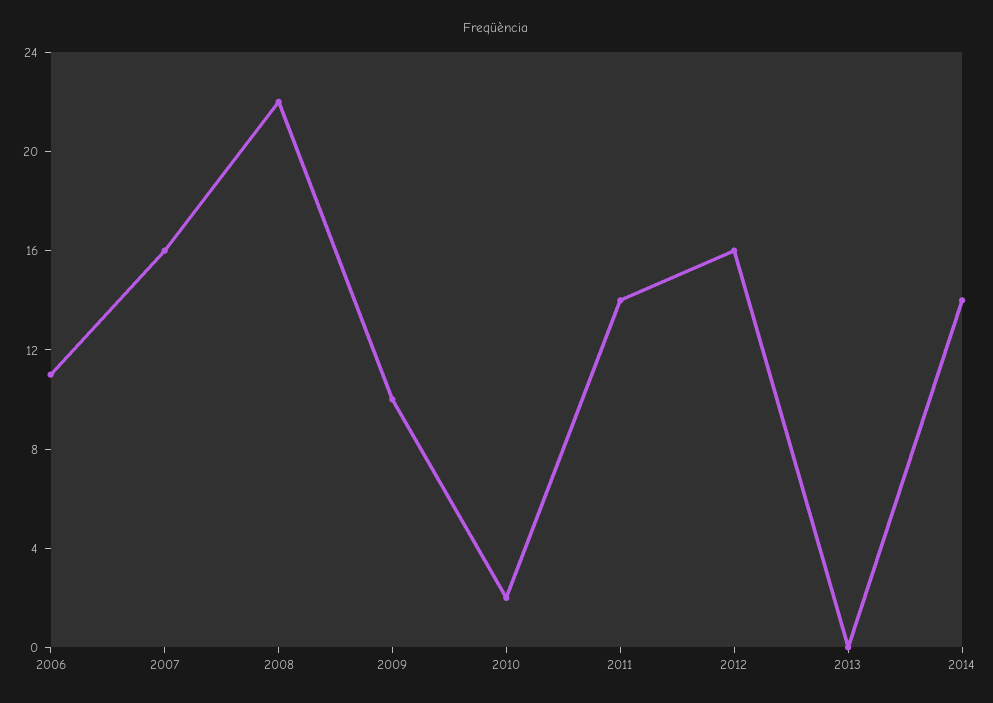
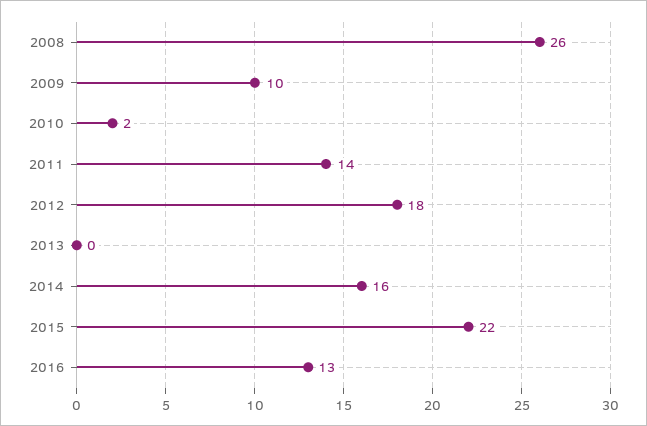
2006: 11 -> none
2007: 16 -> none
2008: 22 -> 26
2012: 16 -> 18
2014: 14 -> 16
2015: none -> 22
2016: none -> 13

